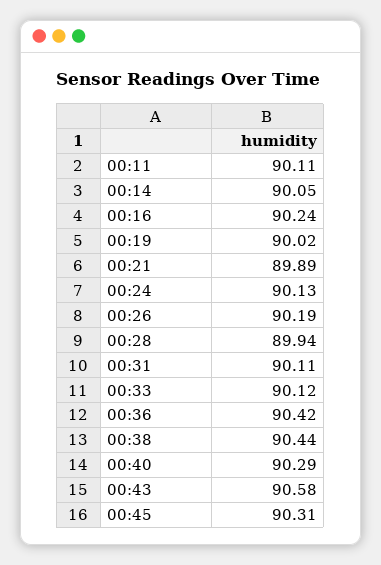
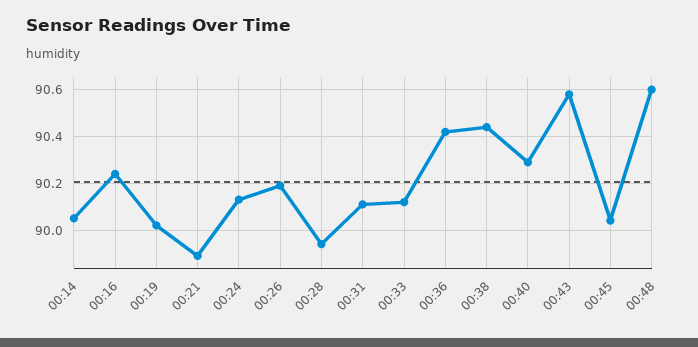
00:11: 90.11 -> none
00:45: 90.31 -> 90.05
00:48: none -> 90.6

